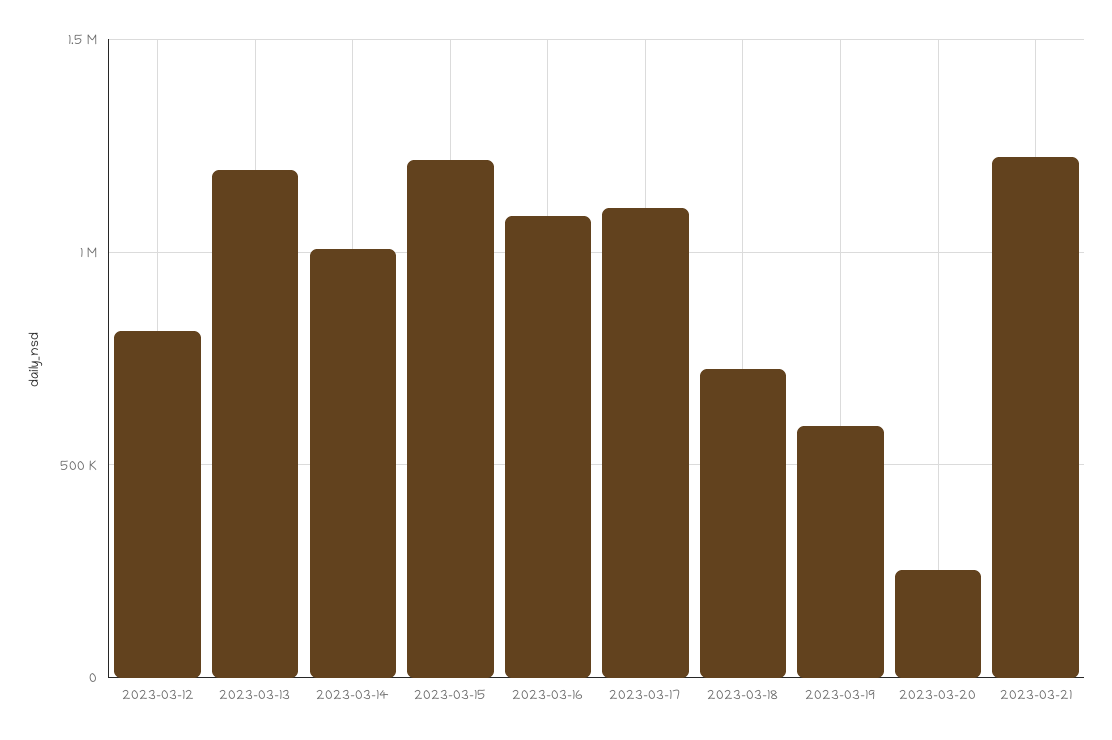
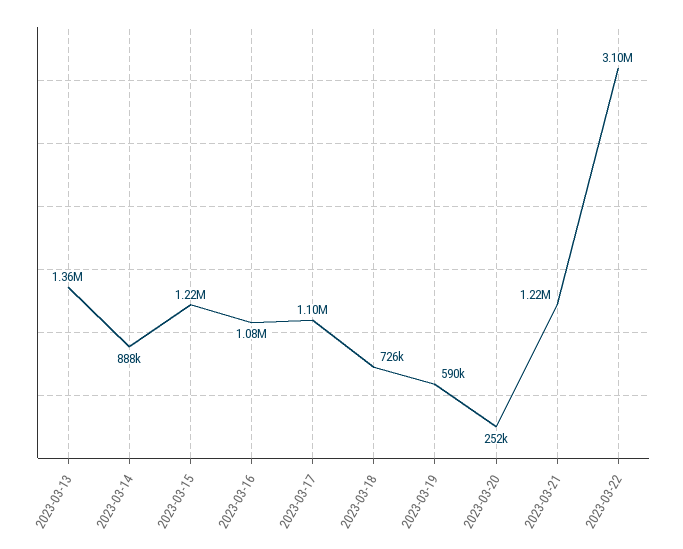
2023-03-12: 800000 -> none
2023-03-13: 1200000 -> 1360000
2023-03-14: 1000000 -> 888000
2023-03-22: none -> 3100000

